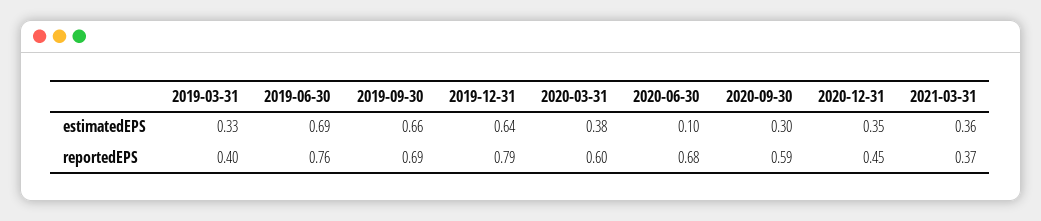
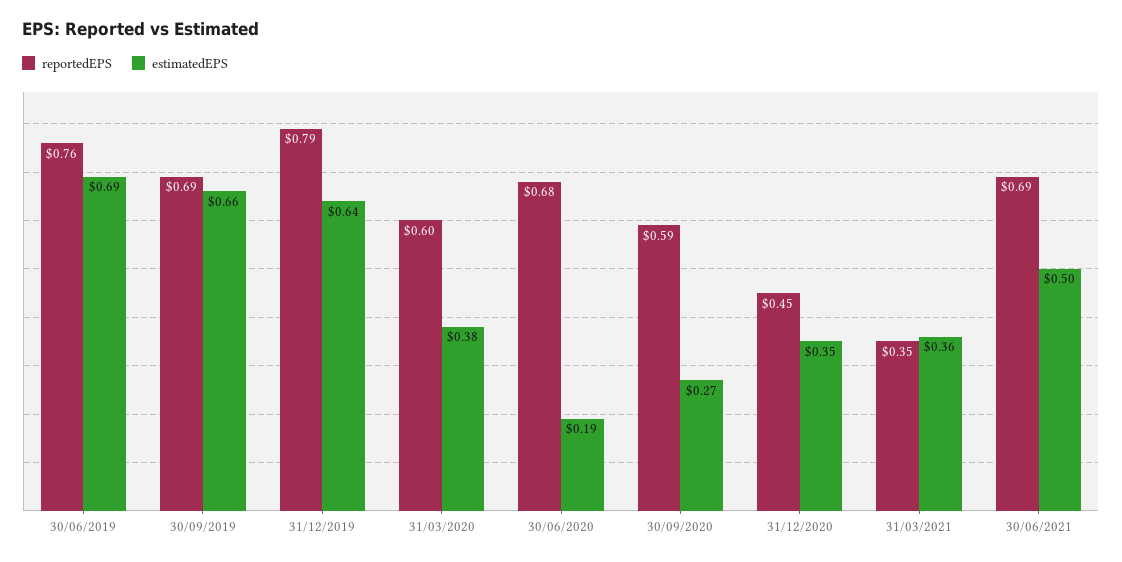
estimatedEPS, 2019-03-31: 0.33 -> none
estimatedEPS, 2020-06-30: 0.1 -> 0.19
estimatedEPS, 2020-09-30: 0.3 -> 0.27
reportedEPS, 2019-03-31: 0.4 -> none
reportedEPS, 2021-03-31: 0.37 -> 0.35
reportedEPS, 30/06/2021: none -> 0.69
estimatedEPS, 30/06/2021: none -> 0.5

